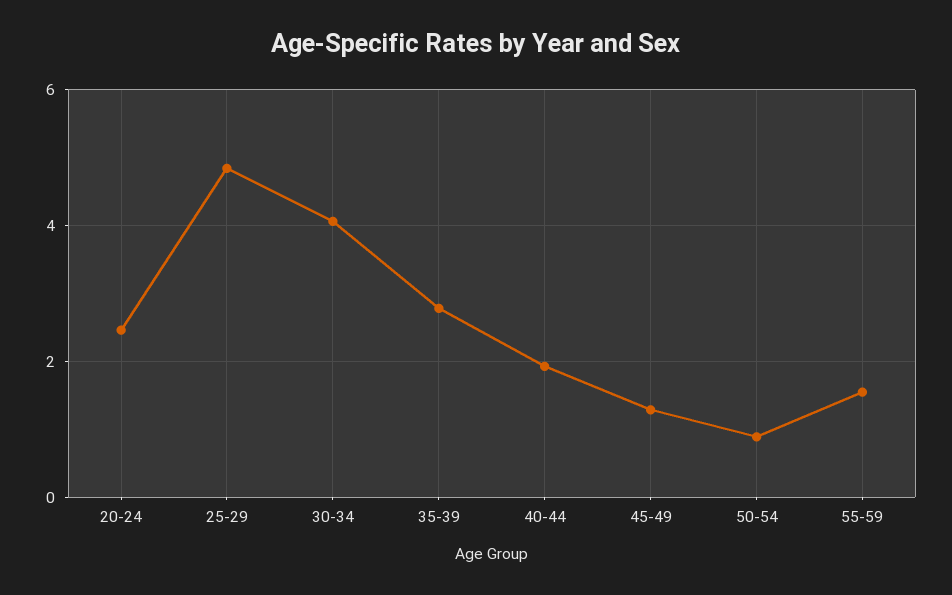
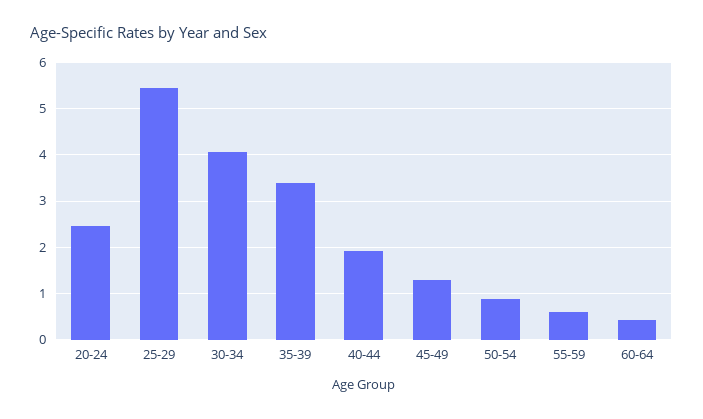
25-29: 4.8 -> 5.4
35-39: 2.8 -> 3.4
55-59: 1.6 -> 0.6
60-64: none -> 0.4

